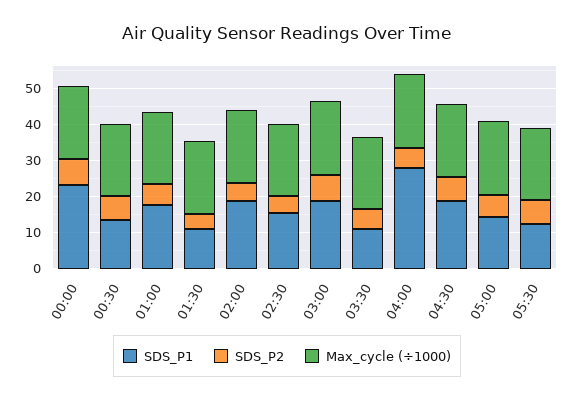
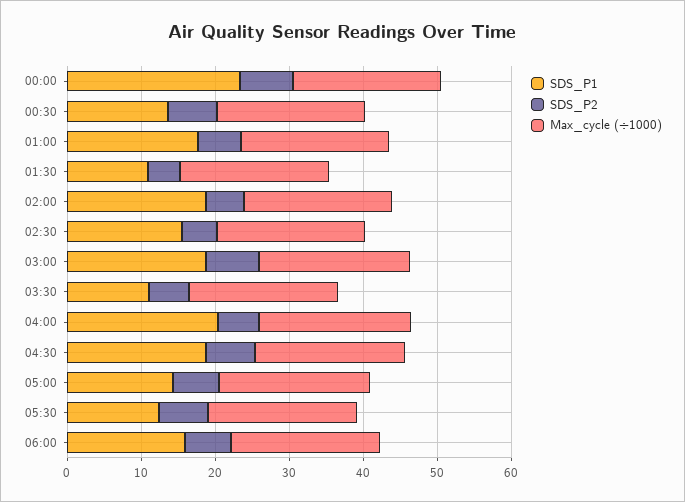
SDS_P1, 04:00: 27.5 -> 20
SDS_P1, 06:00: none -> 16
SDS_P2, 06:00: none -> 6
Max_cycle (÷1000), 06:00: none -> 20

